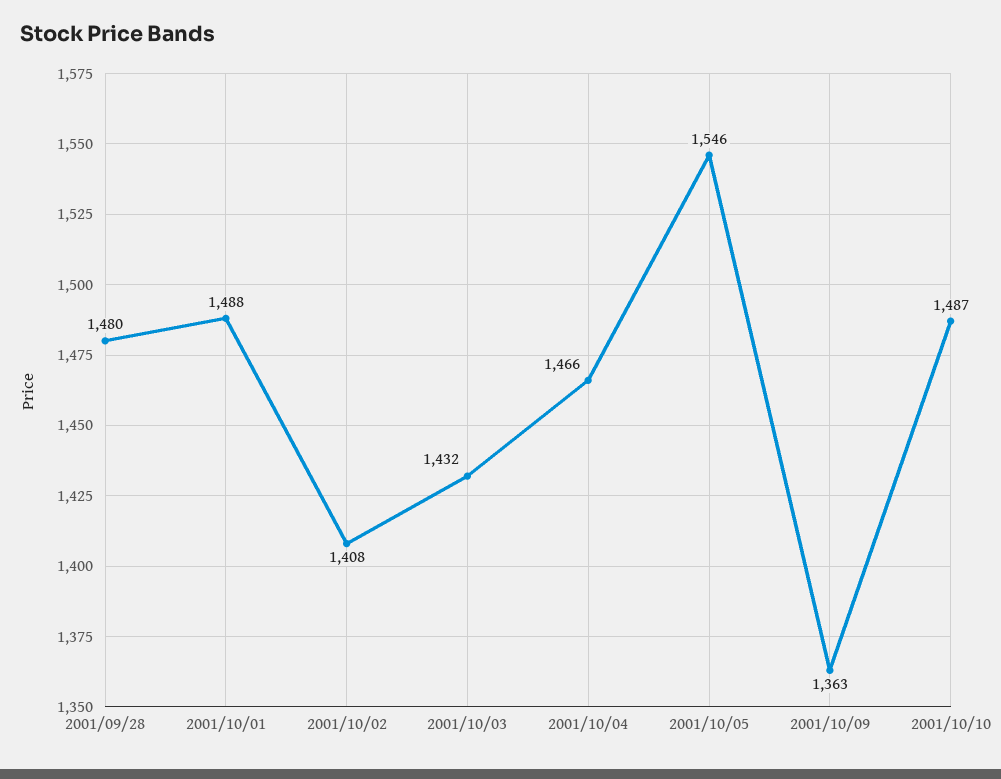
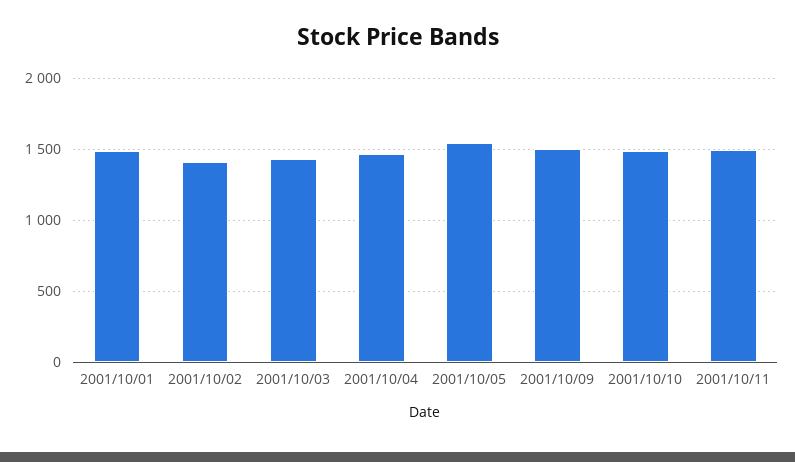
2001/09/28: 1480 -> none
2001/10/09: 1363 -> 1500
2001/10/11: none -> 1500

